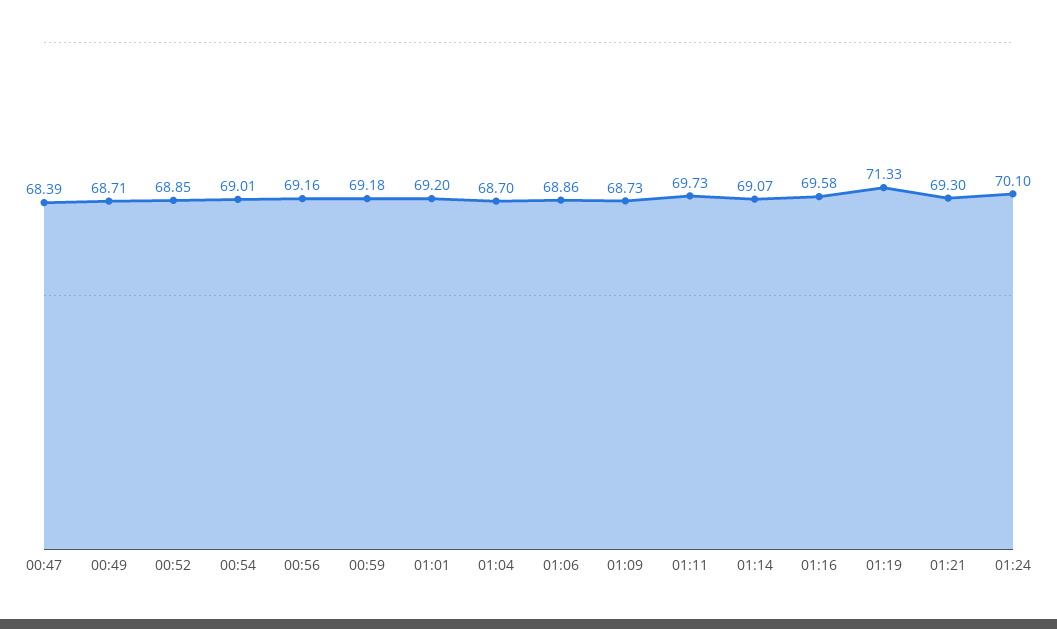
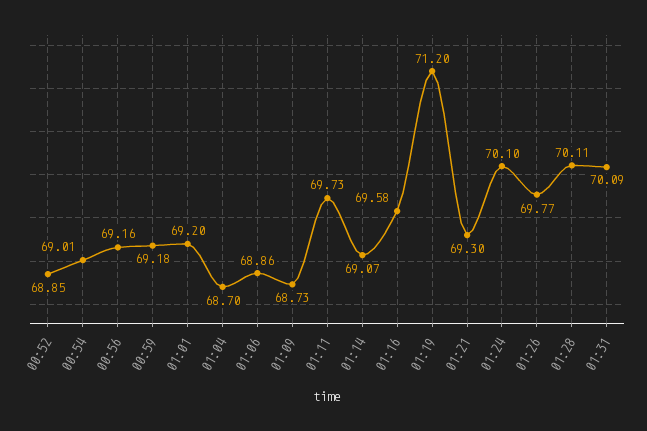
00:47: 68.39 -> none
00:49: 68.71 -> none
01:19: 71.33 -> 71.2
01:26: none -> 69.77
01:28: none -> 70.11
01:31: none -> 70.09

